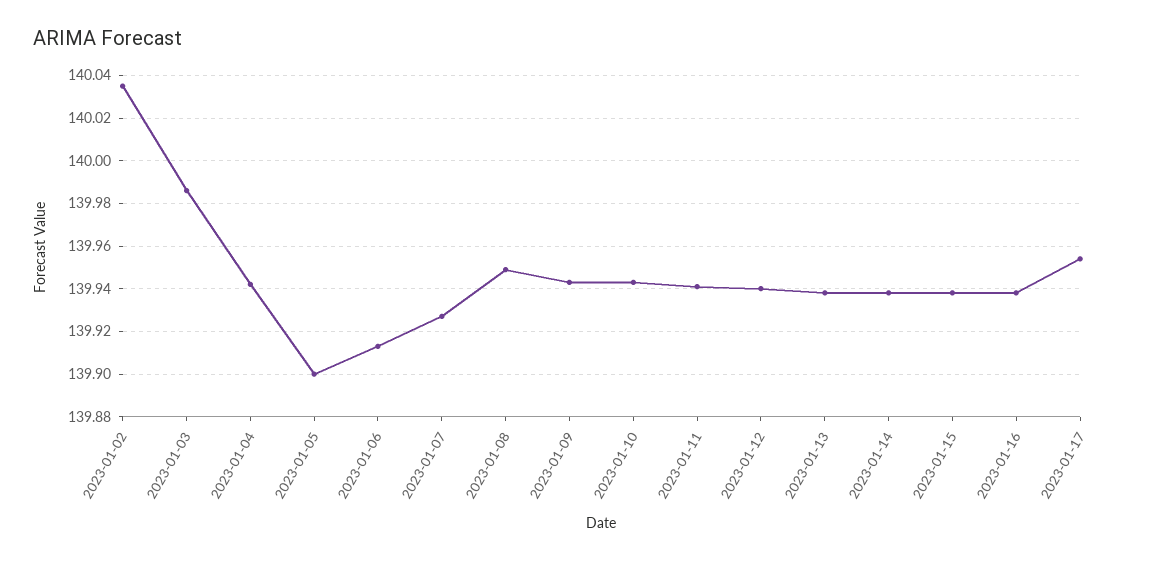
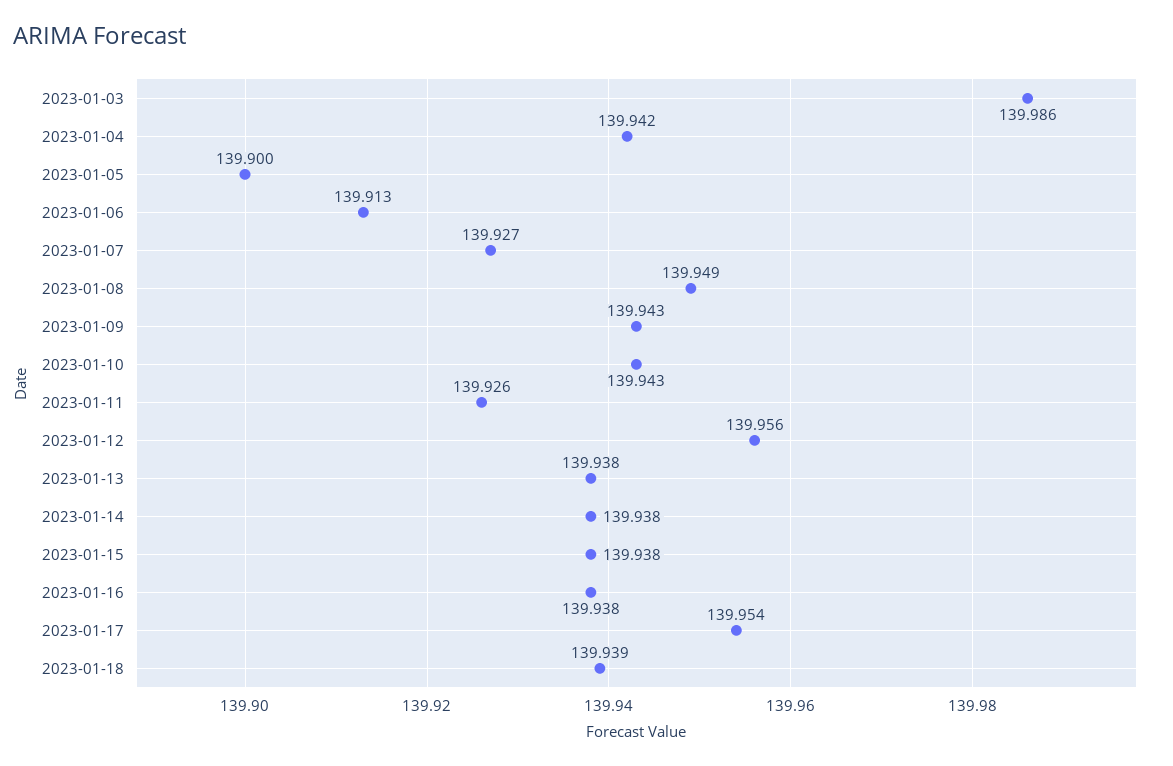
2023-01-02: 140.035 -> none
2023-01-11: 139.94 -> 139.926
2023-01-12: 139.94 -> 139.956
2023-01-18: none -> 139.939

